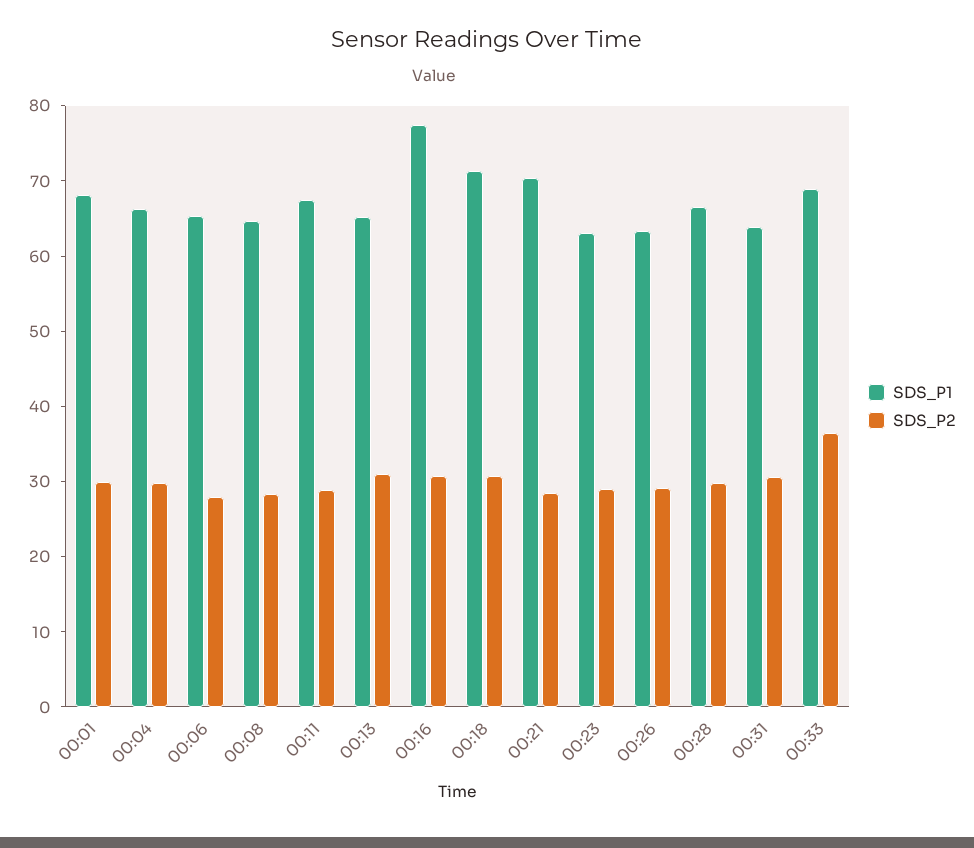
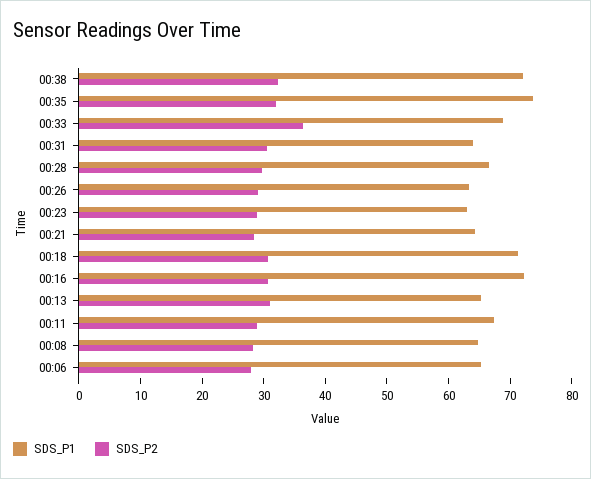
SDS_P1, 00:01: 68 -> none
SDS_P2, 00:01: 30 -> none
SDS_P1, 00:04: 66 -> none
SDS_P2, 00:04: 30 -> none
SDS_P1, 00:16: 78 -> 72
SDS_P1, 00:21: 70 -> 64
SDS_P1, 00:38: none -> 72
SDS_P2, 00:38: none -> 32
SDS_P1, 00:35: none -> 74
SDS_P2, 00:35: none -> 32

